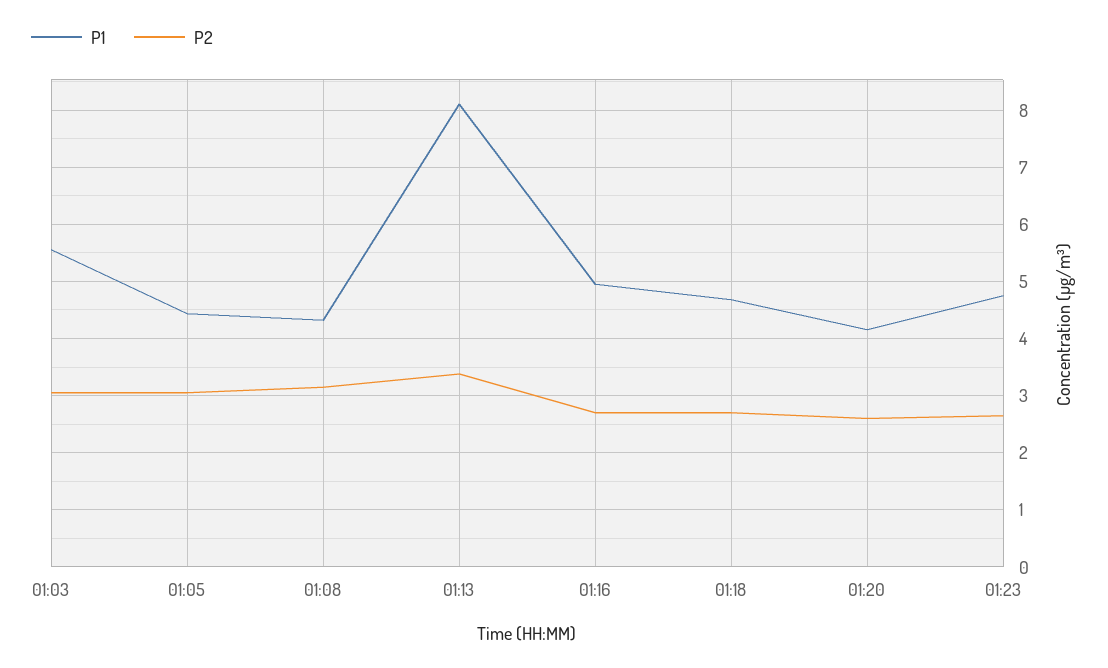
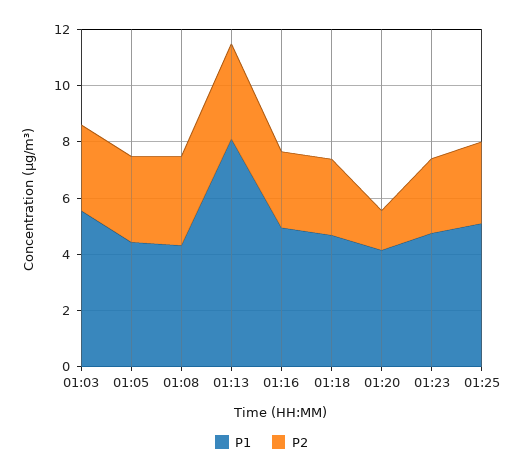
P2, 01:20: 2.6 -> 1.5
P1, 01:25: none -> 5
P2, 01:25: none -> 3

